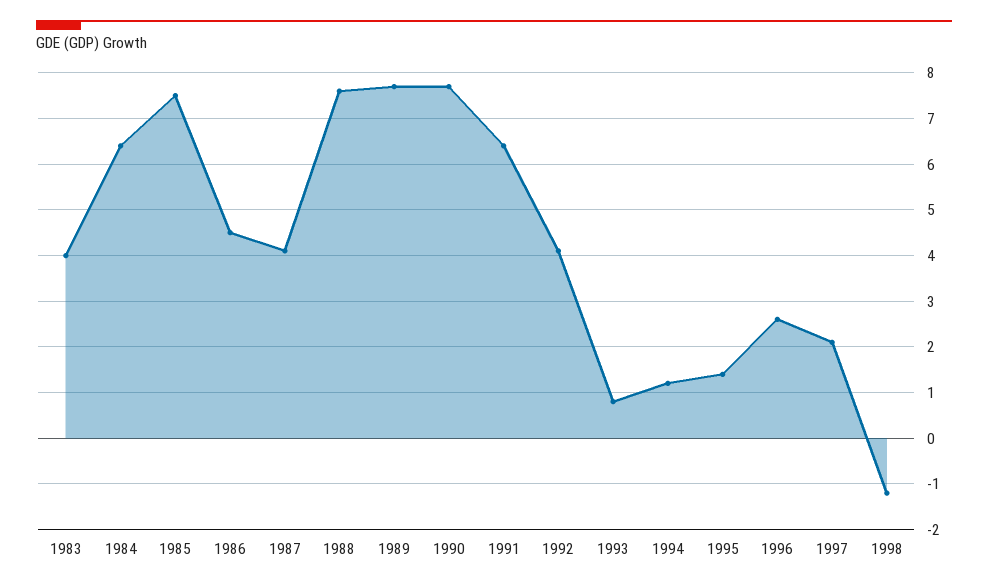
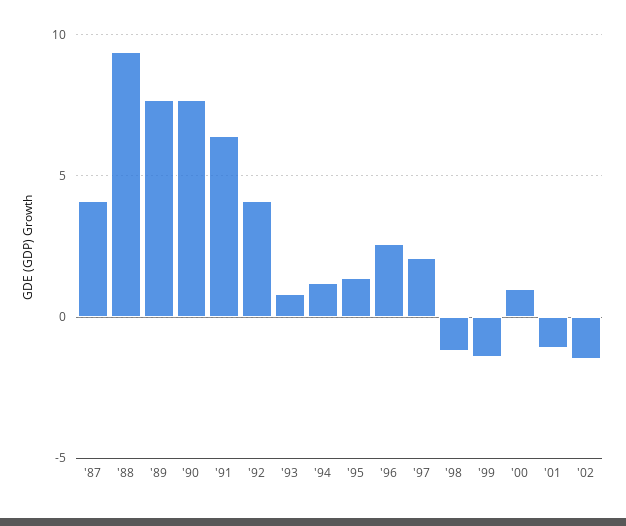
1983: 4 -> none
1984: 6.5 -> none
1985: 7.5 -> none
1986: 4.5 -> none
1988: 7.5 -> 9.5
'99: none -> -1.5
'00: none -> 1
'01: none -> -1
'02: none -> -1.5

